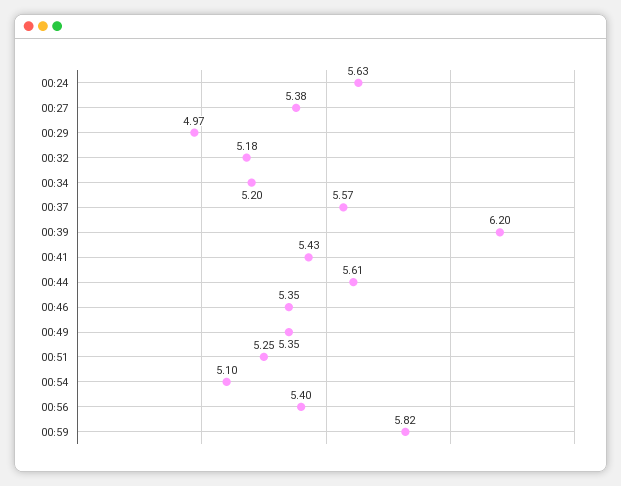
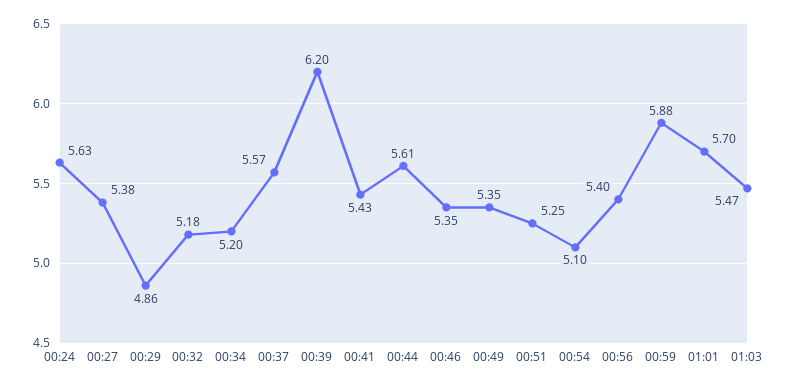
00:29: 4.97 -> 4.86
00:59: 5.82 -> 5.88
01:01: none -> 5.7
01:03: none -> 5.47

